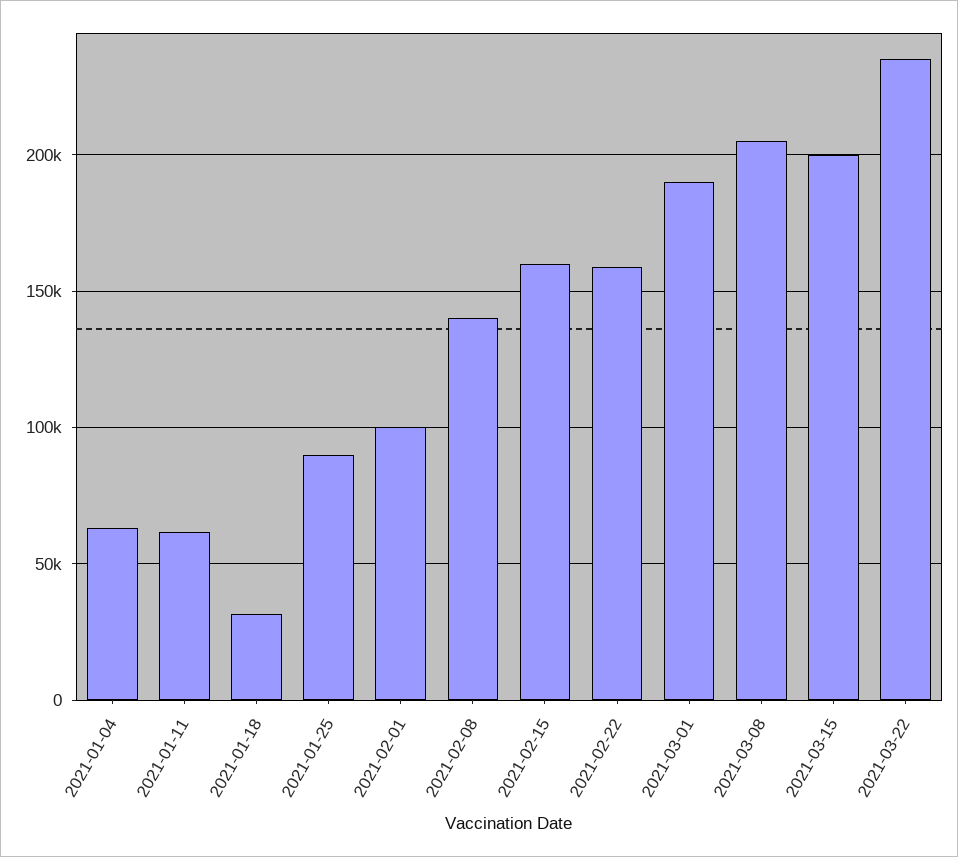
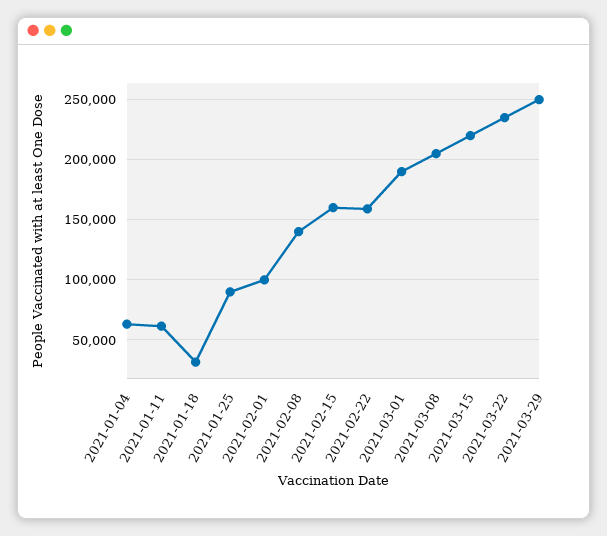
2021-03-15: 200000 -> 220000
2021-03-29: none -> 250000

